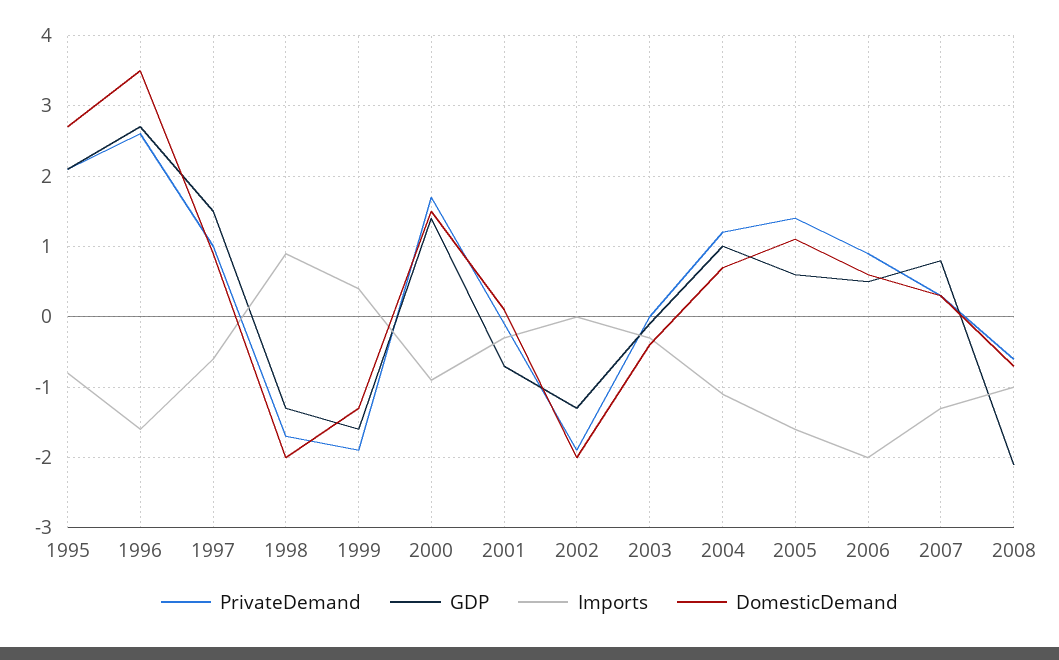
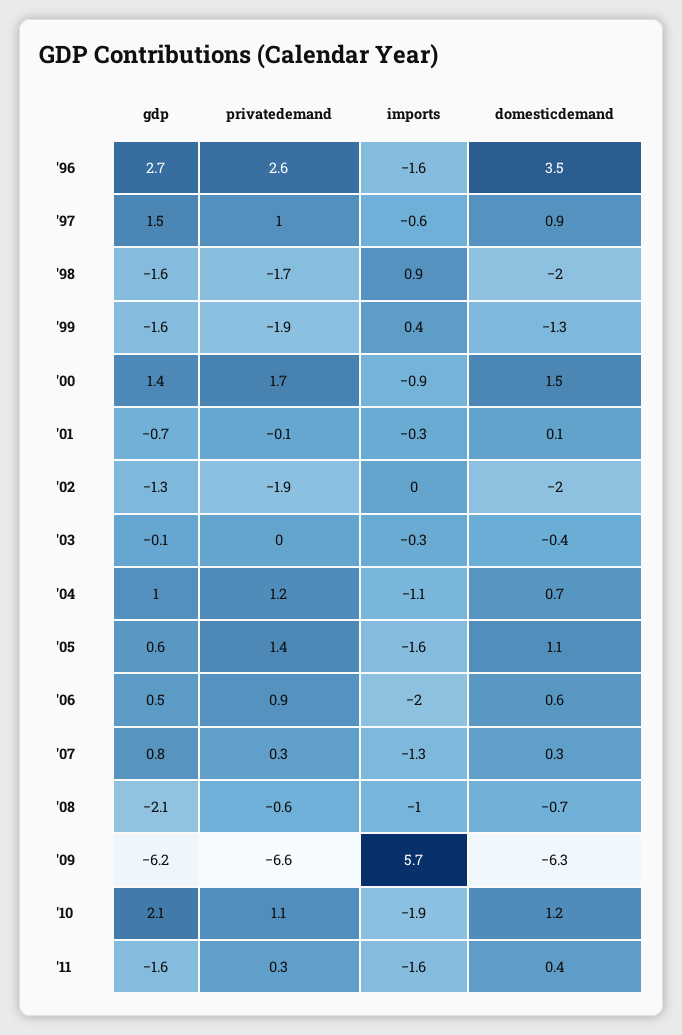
PrivateDemand, 1995: 2.1 -> none
GDP, 1995: 2.1 -> none
Imports, 1995: -0.8 -> none
DomesticDemand, 1995: 2.7 -> none
GDP, 1998: -1.3 -> -1.6
GDP, '09: none -> -6.2
PrivateDemand, '09: none -> -6.6
Imports, '09: none -> 5.7
DomesticDemand, '09: none -> -6.3
GDP, '10: none -> 2.1
PrivateDemand, '10: none -> 1.1
Imports, '10: none -> -1.9
DomesticDemand, '10: none -> 1.2
GDP, '11: none -> -1.6
PrivateDemand, '11: none -> 0.3
Imports, '11: none -> -1.6
DomesticDemand, '11: none -> 0.4

